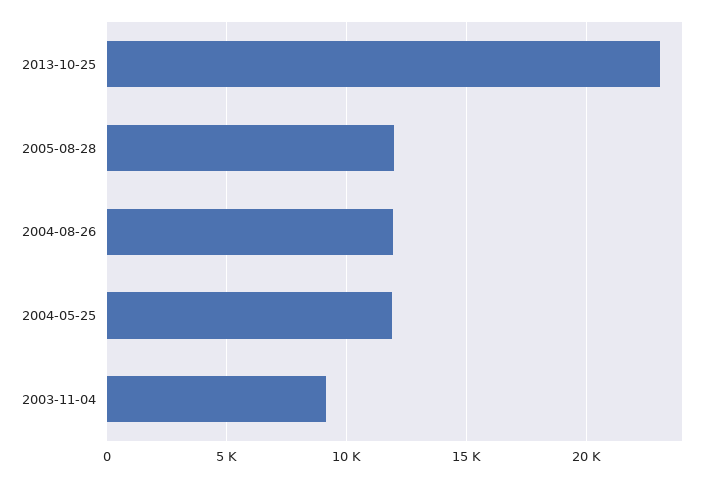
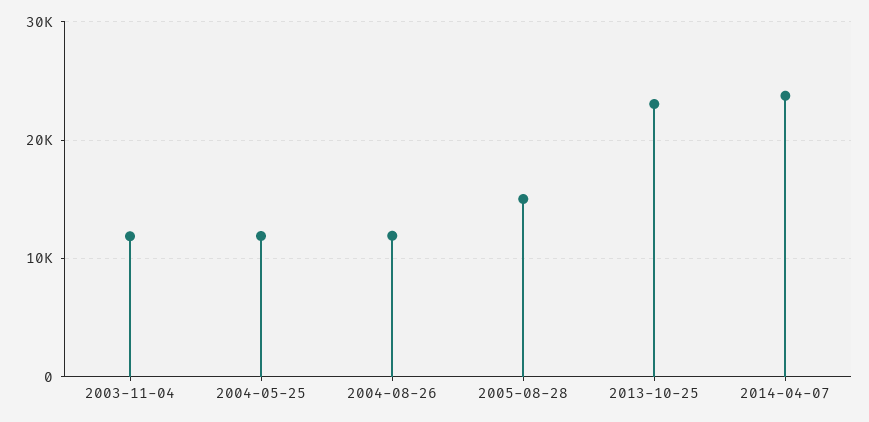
2005-08-28: 12000 -> 15000
2003-11-04: 9000 -> 12000
2014-04-07: none -> 24000

